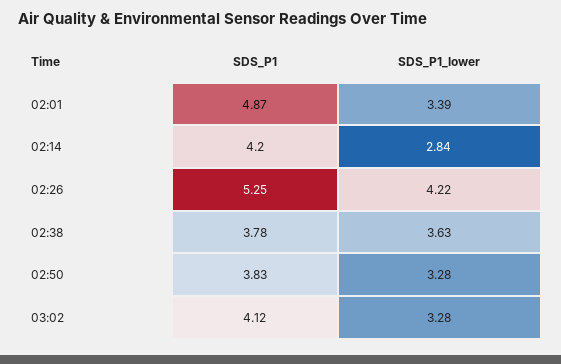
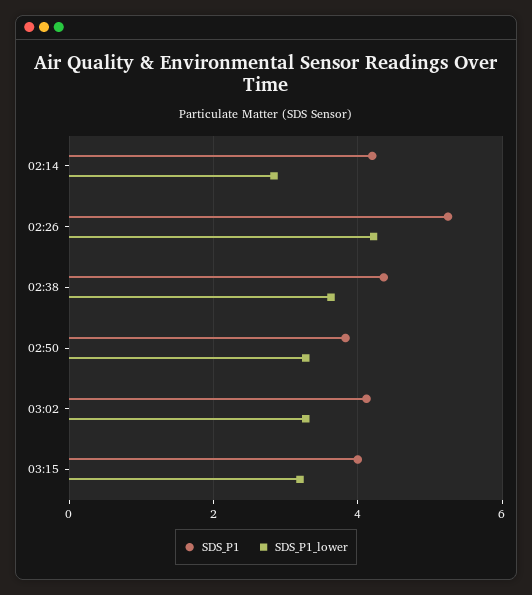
SDS_P1, 02:01: 4.87 -> none
SDS_P1_lower, 02:01: 3.39 -> none
SDS_P1, 02:38: 3.78 -> 4.4
SDS_P1, 03:15: none -> 4
SDS_P1_lower, 03:15: none -> 3.2

